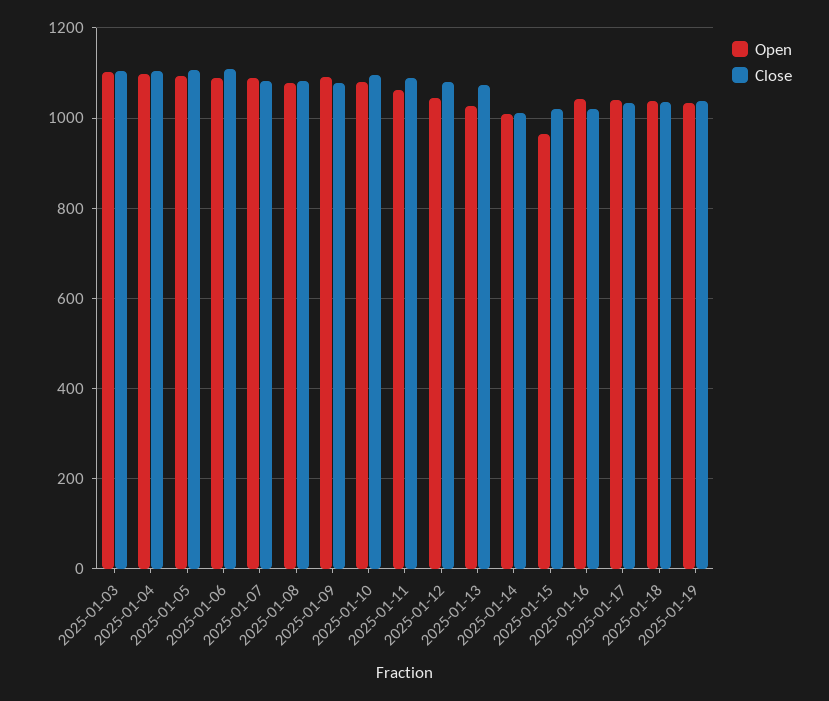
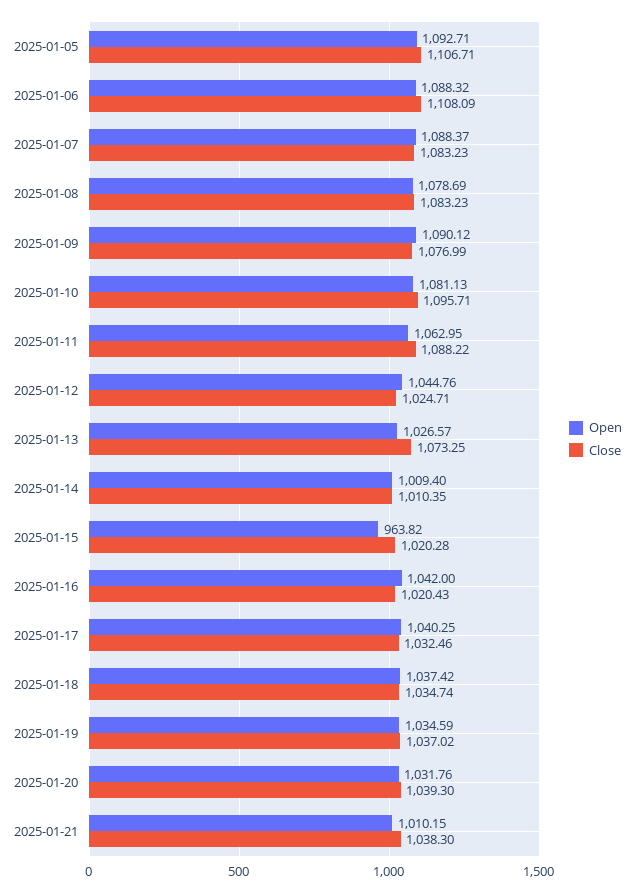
Open, 2025-01-03: 1100 -> none
Close, 2025-01-03: 1100 -> none
Open, 2025-01-04: 1100 -> none
Close, 2025-01-04: 1100 -> none
Close, 2025-01-12: 1080 -> 1024.71
Open, 2025-01-20: none -> 1031.76
Close, 2025-01-20: none -> 1039.3
Open, 2025-01-21: none -> 1010.15
Close, 2025-01-21: none -> 1038.3

